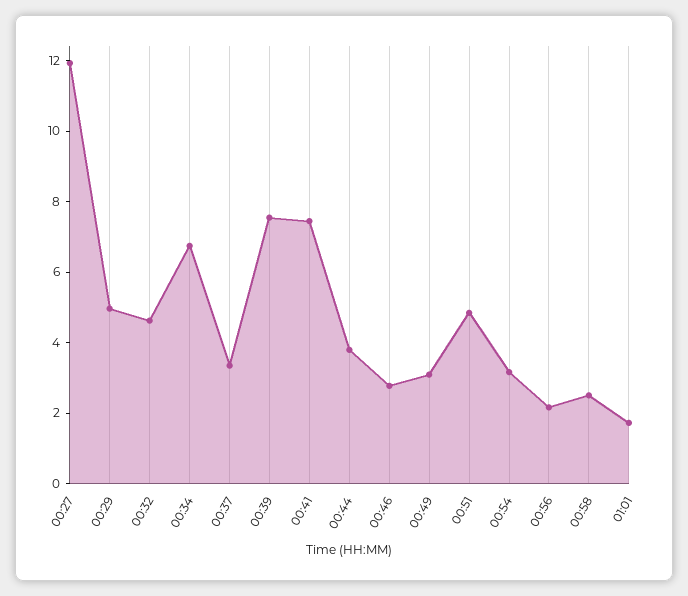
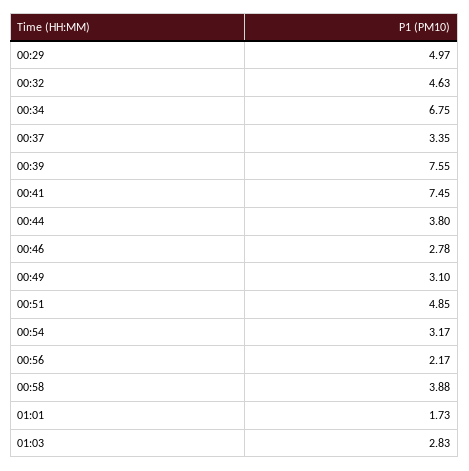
00:27: 12 -> none
00:58: 2.5 -> 3.88
01:03: none -> 2.83

